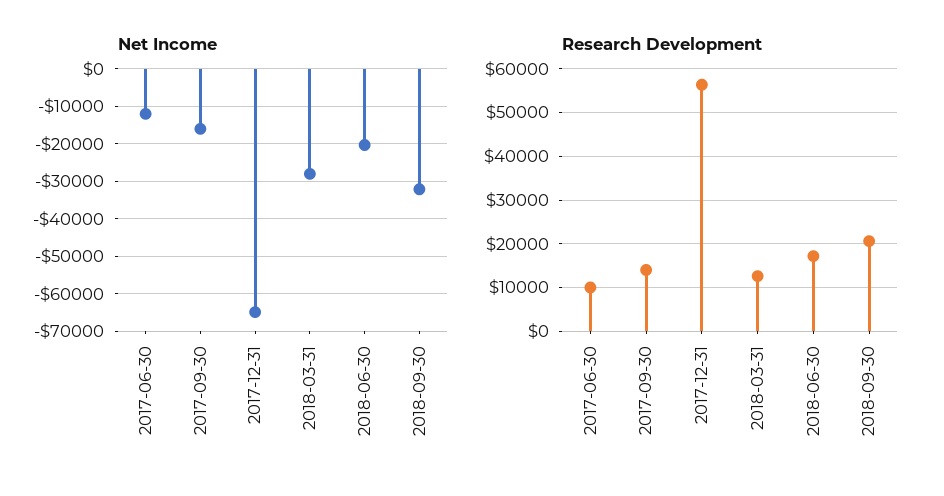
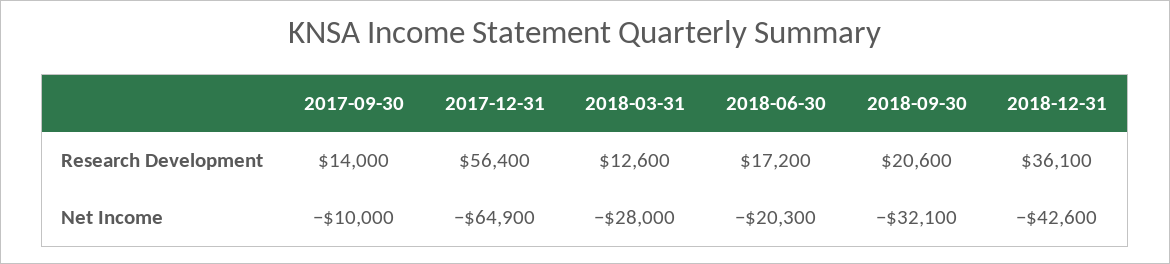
Net Income, 2017-06-30: -12000 -> none
Net Income, 2017-09-30: -16000 -> -10000
Research Development, 2017-06-30: 10000 -> none
Research Development, 2018-12-31: none -> 36100
Net Income, 2018-12-31: none -> -42600

